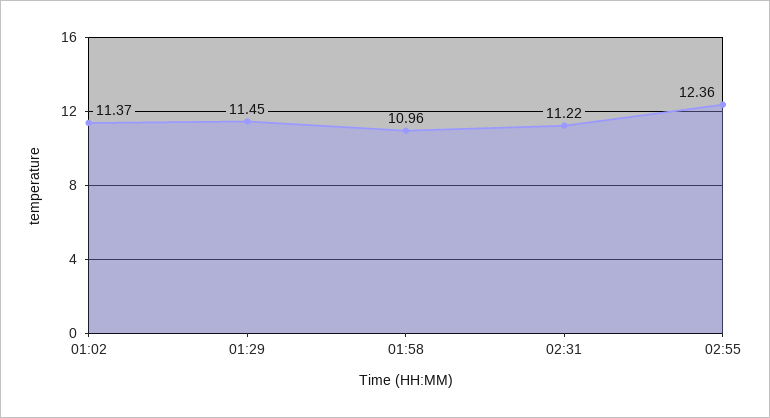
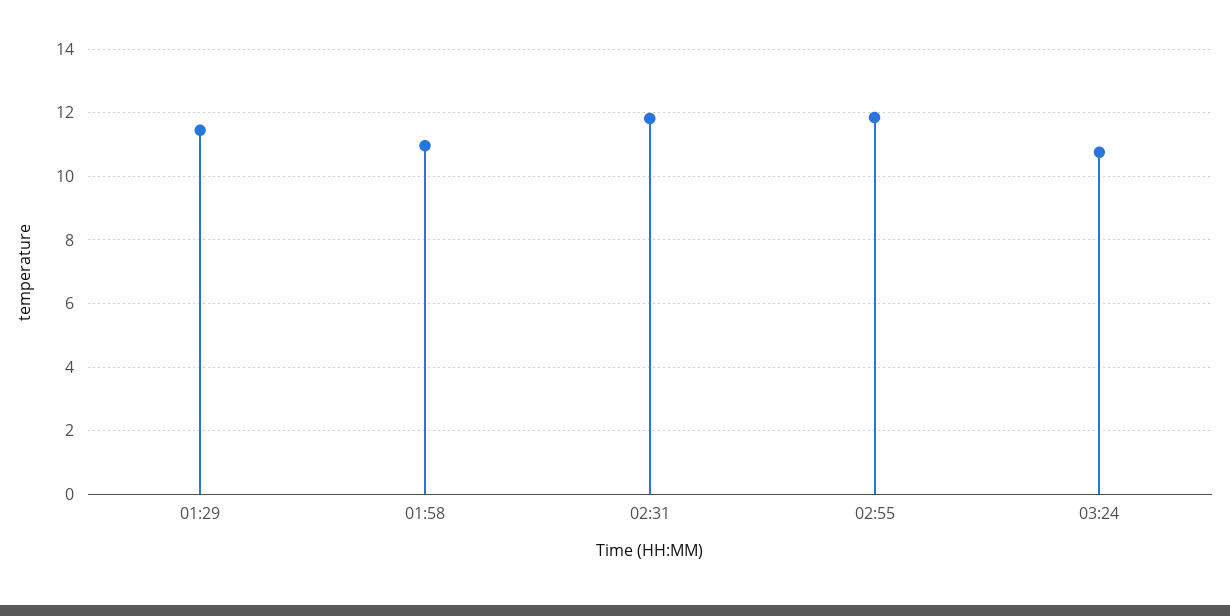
01:02: 11.37 -> none
02:31: 11.22 -> 11.8
02:55: 12.36 -> 11.8
03:24: none -> 10.8

